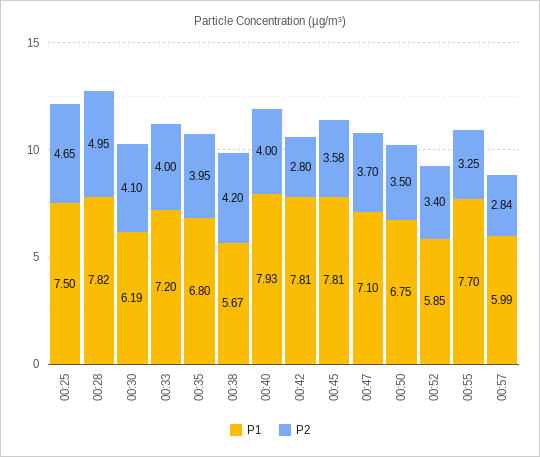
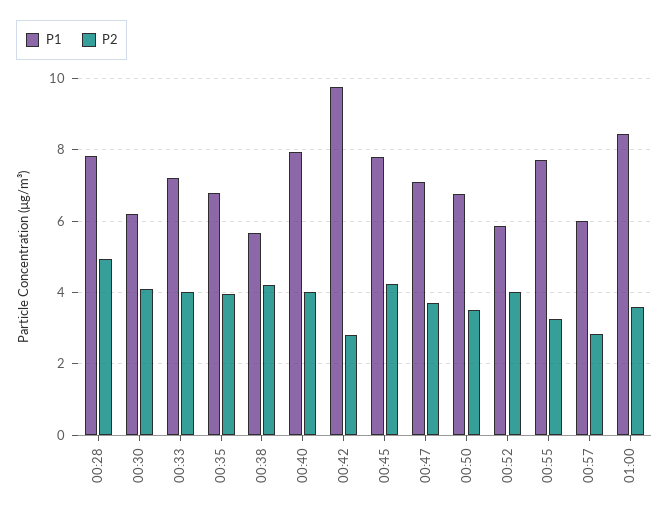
P1, 00:25: 7.5 -> none
P2, 00:25: 4.65 -> none
P1, 00:42: 7.81 -> 9.8
P2, 00:45: 3.58 -> 4.2
P2, 00:52: 3.4 -> 4
P1, 01:00: none -> 8.4
P2, 01:00: none -> 3.6

